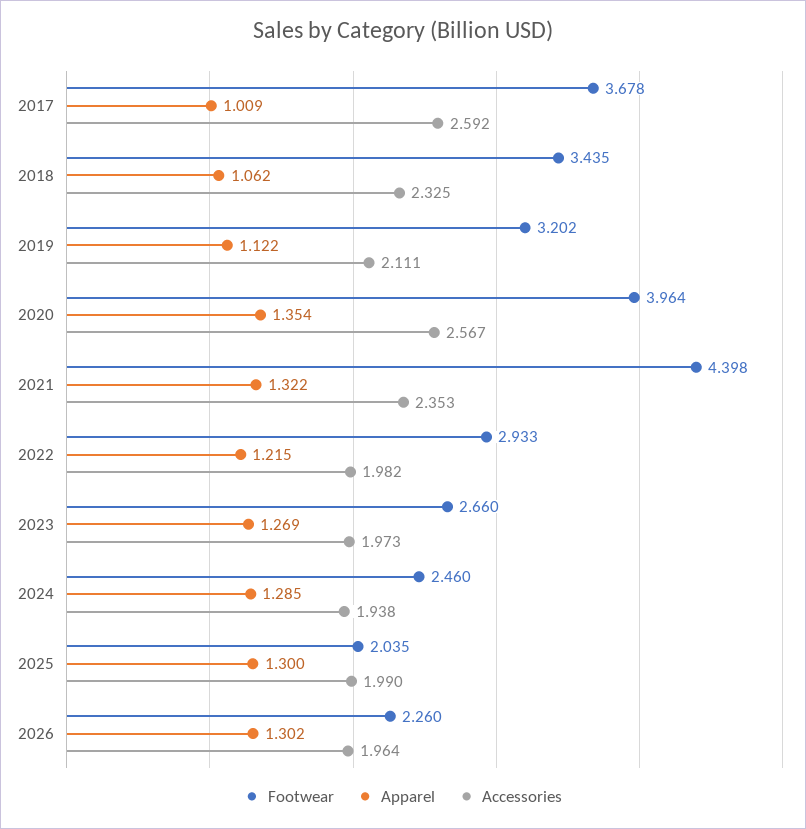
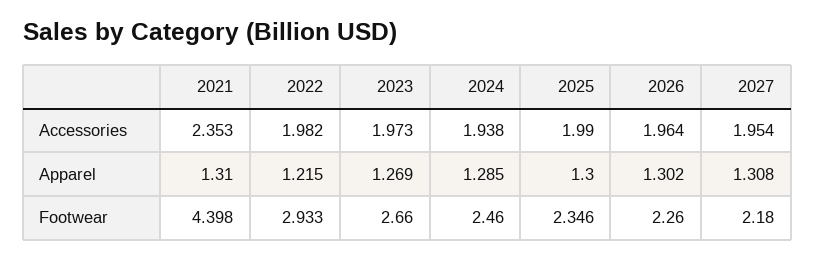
Footwear, 2017: 3.678 -> none
Apparel, 2017: 1.009 -> none
Accessories, 2017: 2.592 -> none
Footwear, 2018: 3.435 -> none
Apparel, 2018: 1.062 -> none
Accessories, 2018: 2.325 -> none
Footwear, 2019: 3.202 -> none
Apparel, 2019: 1.122 -> none
Accessories, 2019: 2.111 -> none
Footwear, 2020: 3.964 -> none
Apparel, 2020: 1.354 -> none
Accessories, 2020: 2.567 -> none
Apparel, 2021: 1.322 -> 1.31
Footwear, 2025: 2.035 -> 2.346
Accessories, 2027: none -> 1.954
Apparel, 2027: none -> 1.308
Footwear, 2027: none -> 2.18

